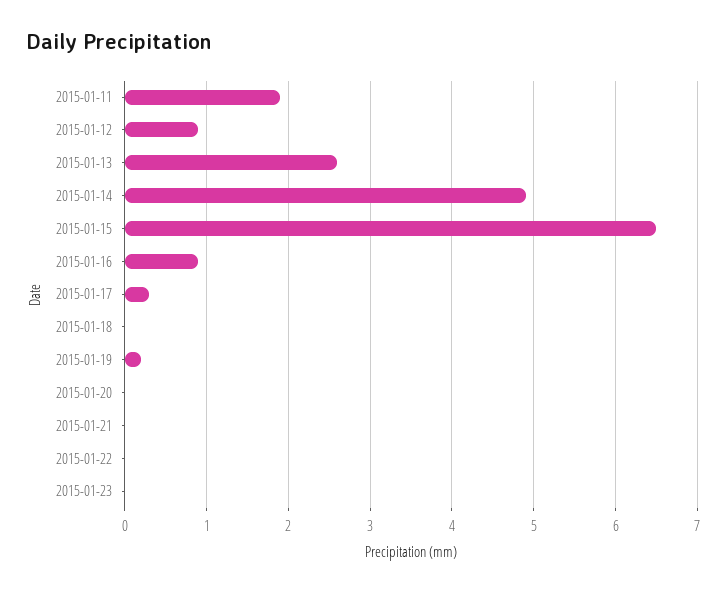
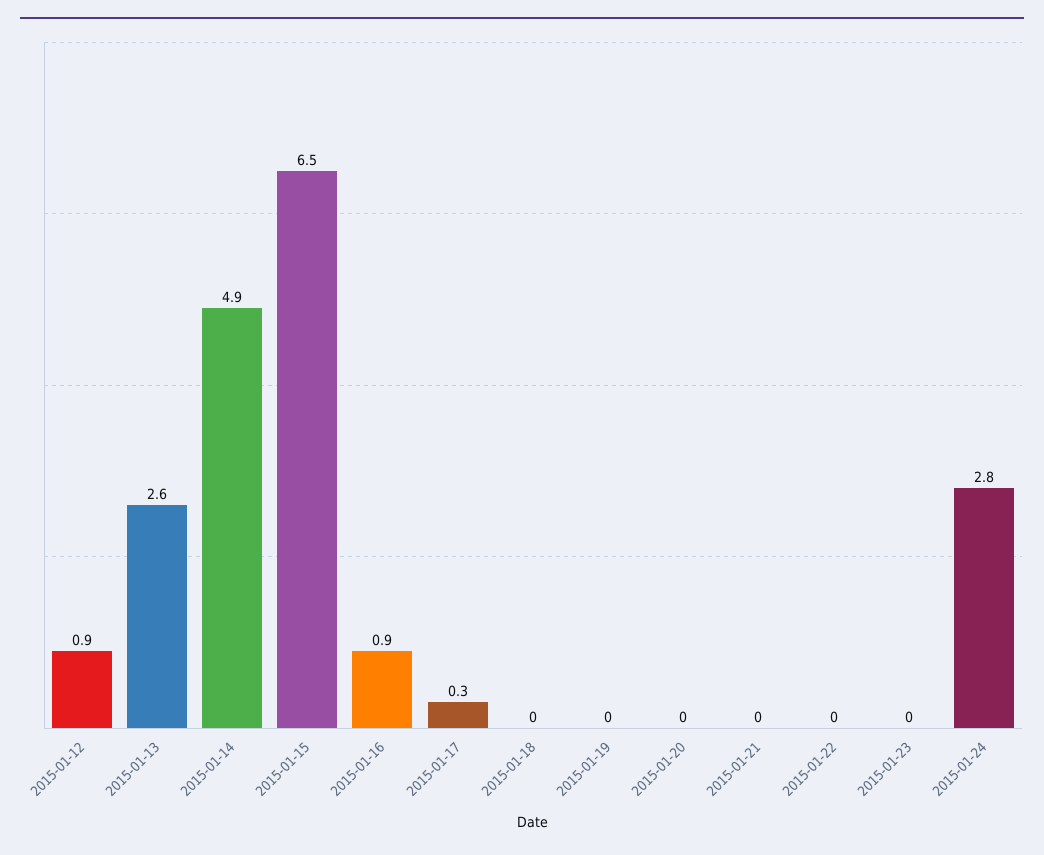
2015-01-11: 1.9 -> none
2015-01-19: 0.2 -> 0
2015-01-24: none -> 2.8

